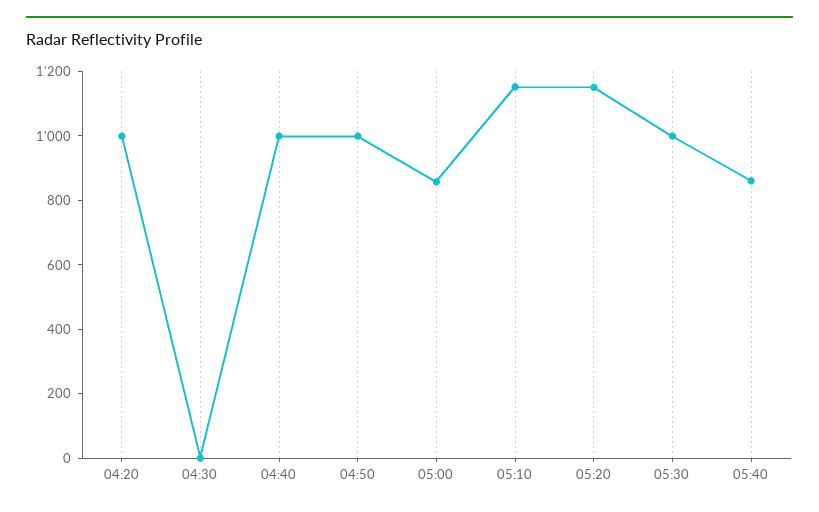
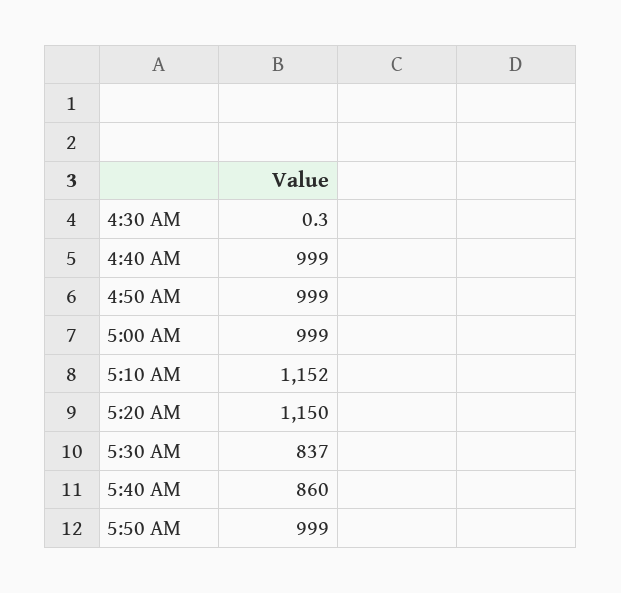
04:20: 1000 -> none
05:00: 850 -> 999
05:30: 1000 -> 837
5:50 AM: none -> 999

